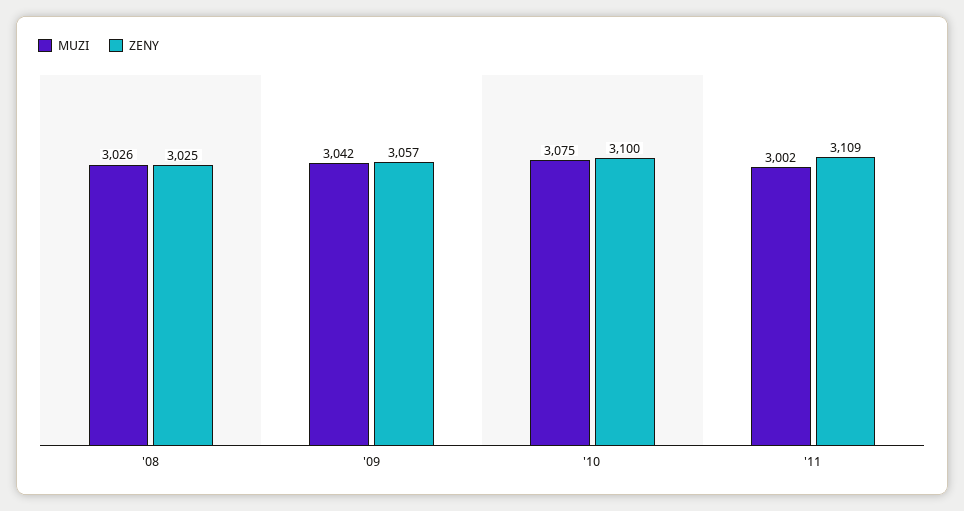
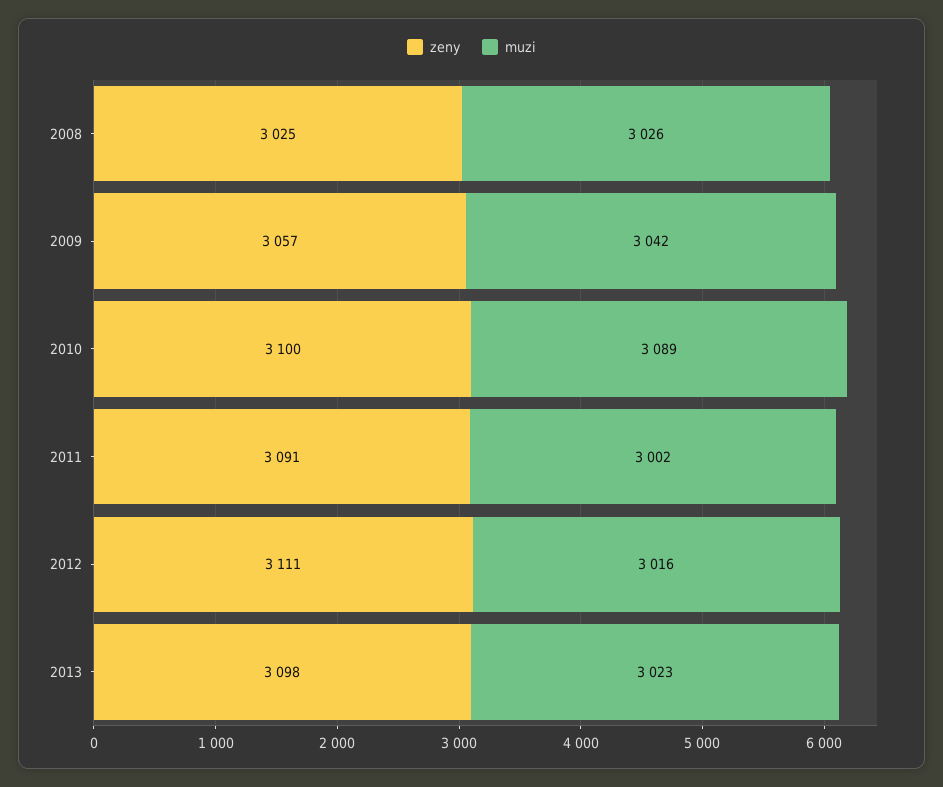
MUZI, '10: 3075 -> 3089
ZENY, '11: 3109 -> 3091
ZENY, 2012: none -> 3111
MUZI, 2012: none -> 3016
ZENY, 2013: none -> 3098
MUZI, 2013: none -> 3023

